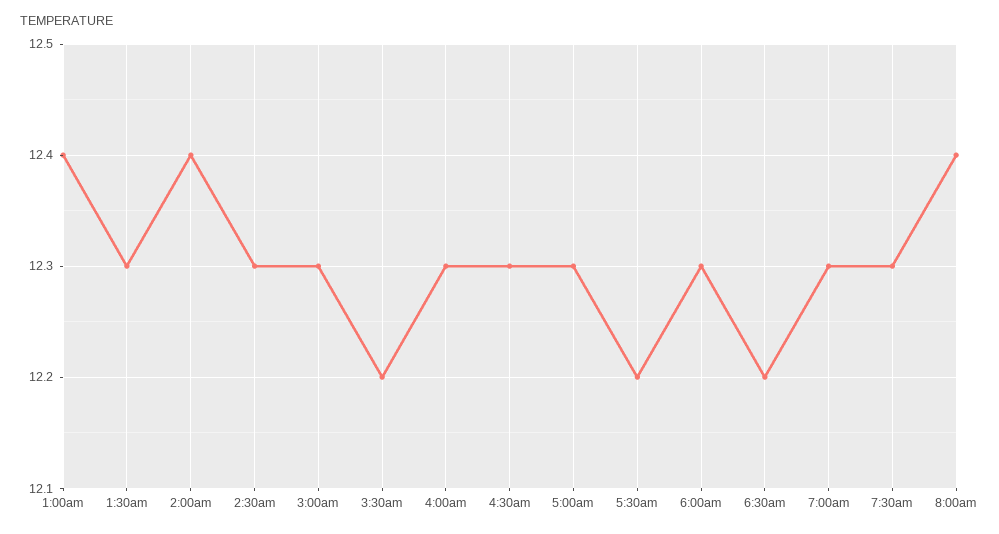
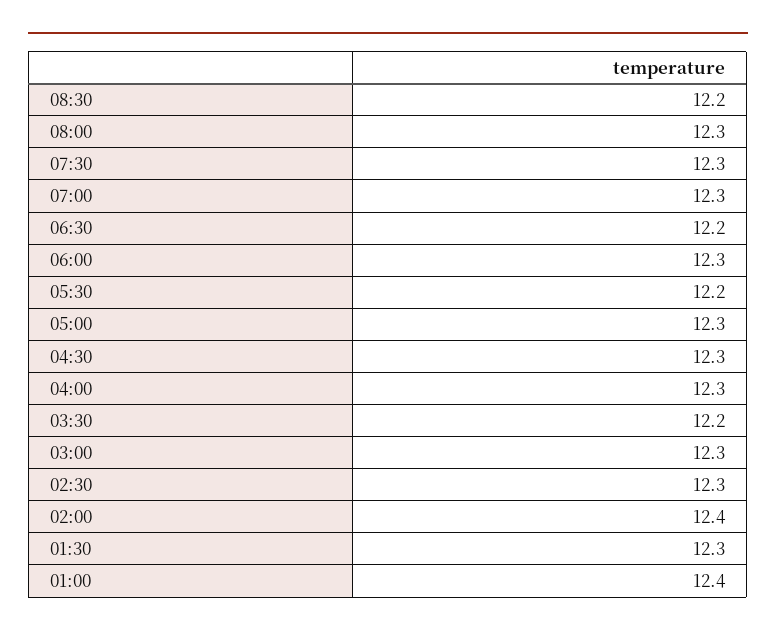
8:00am: 12.4 -> 12.3
08:30: none -> 12.2

